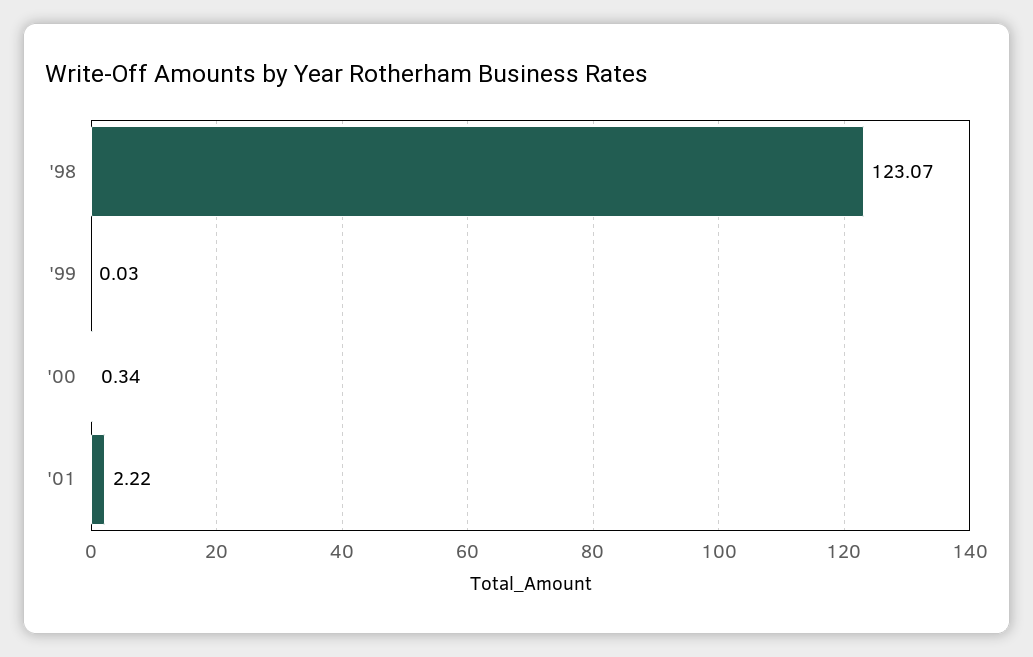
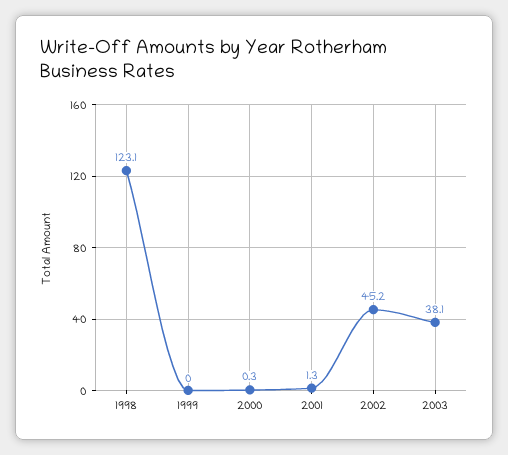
'01: 2.22 -> 1.3
2002: none -> 45.2
2003: none -> 38.1

